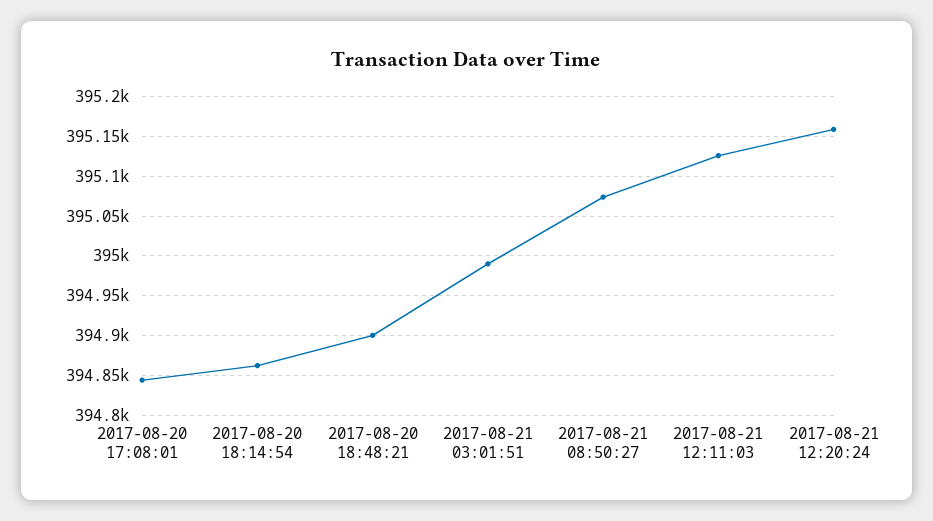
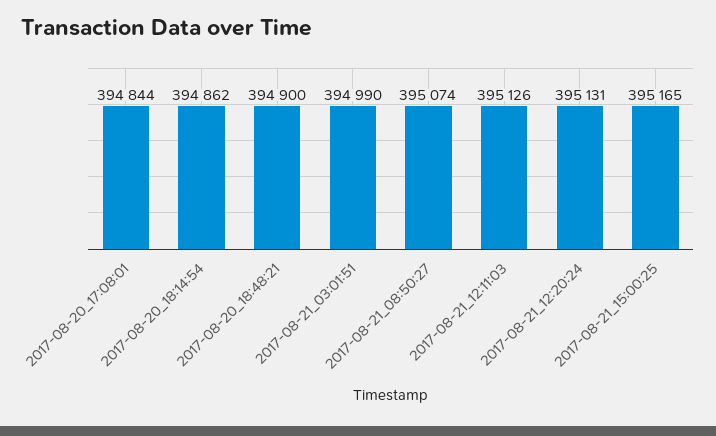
2017-08-21 12:20:24: 395160 -> 395131
2017-08-21_15:00:25: none -> 395165

